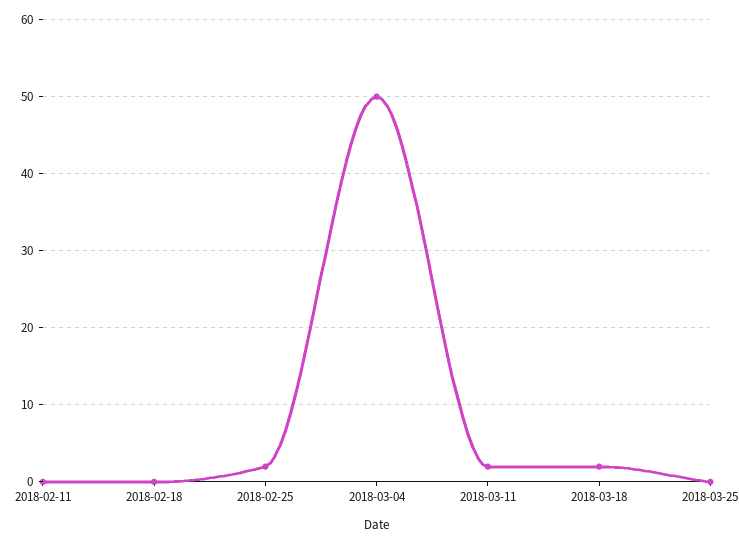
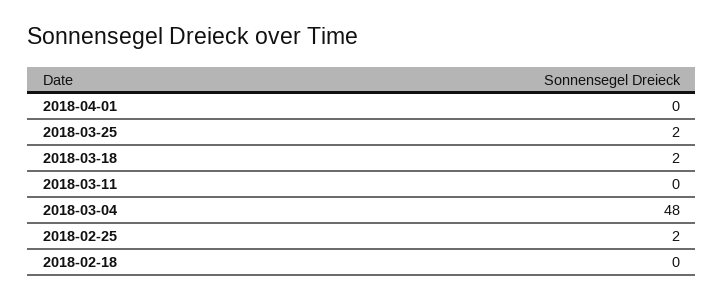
2018-02-11: 0 -> none
2018-03-04: 50 -> 48
2018-03-11: 2 -> 0
2018-03-25: 0 -> 2
2018-04-01: none -> 0

